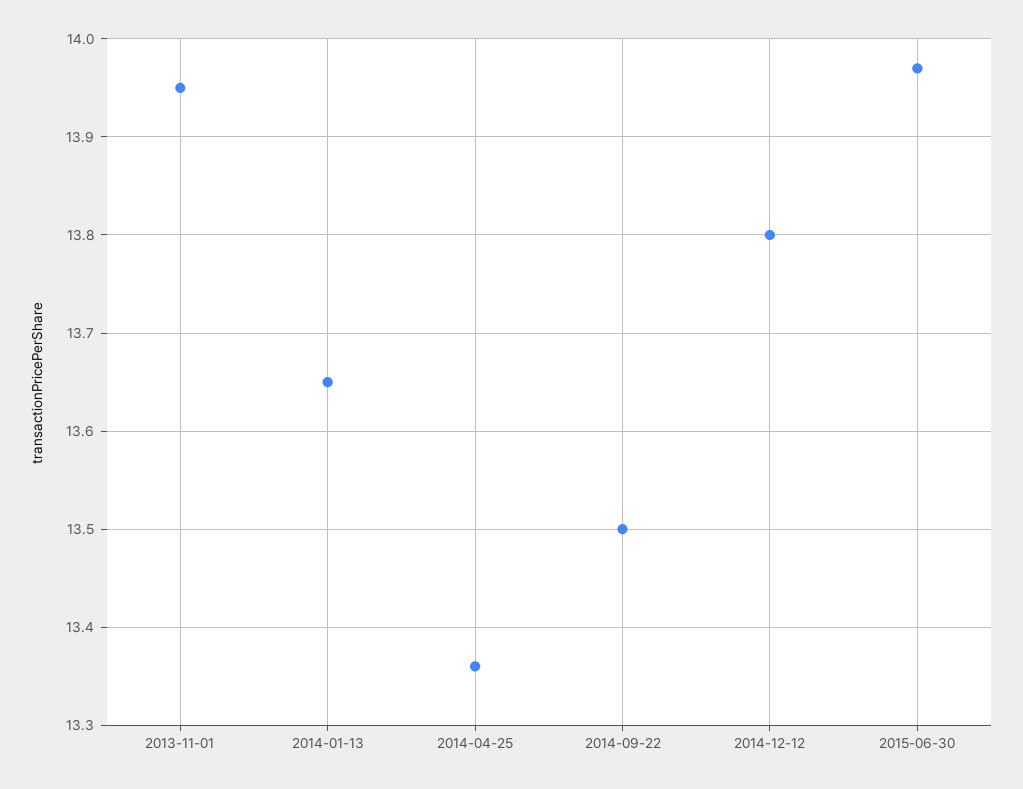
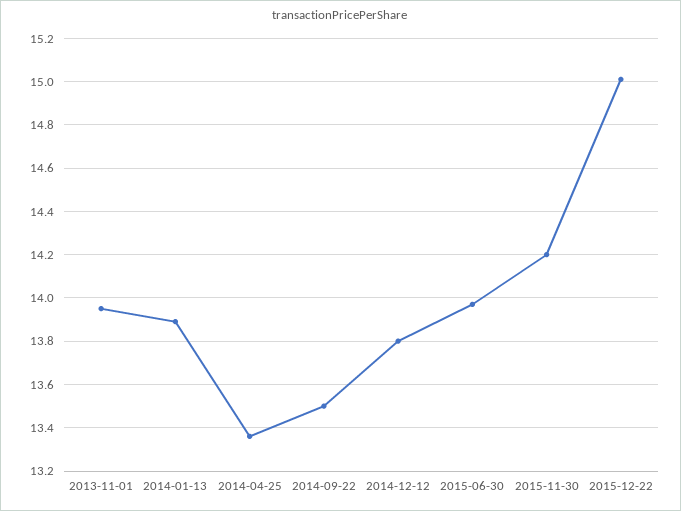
2014-01-13: 13.65 -> 13.9
2015-11-30: none -> 14.2
2015-12-22: none -> 15

